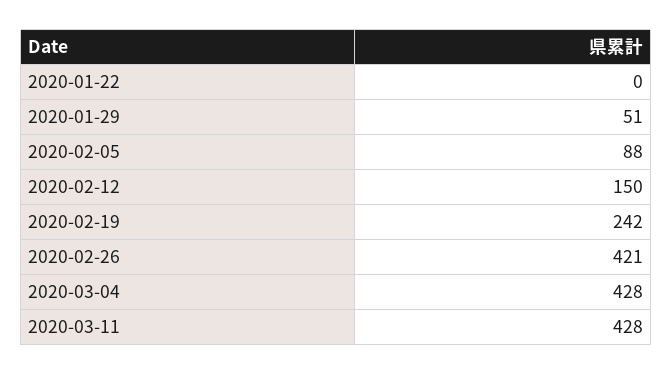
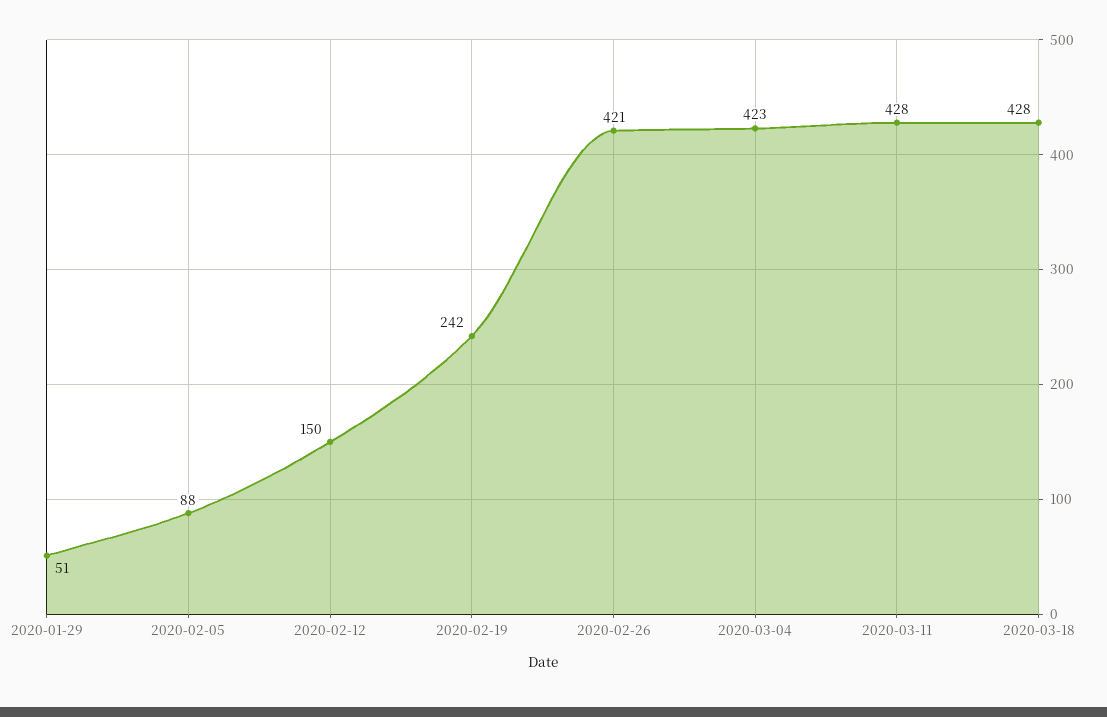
2020-01-22: 0 -> none
2020-03-04: 428 -> 423
2020-03-18: none -> 428

